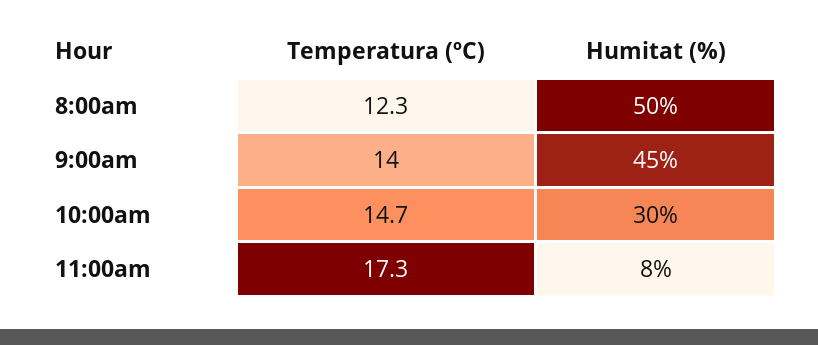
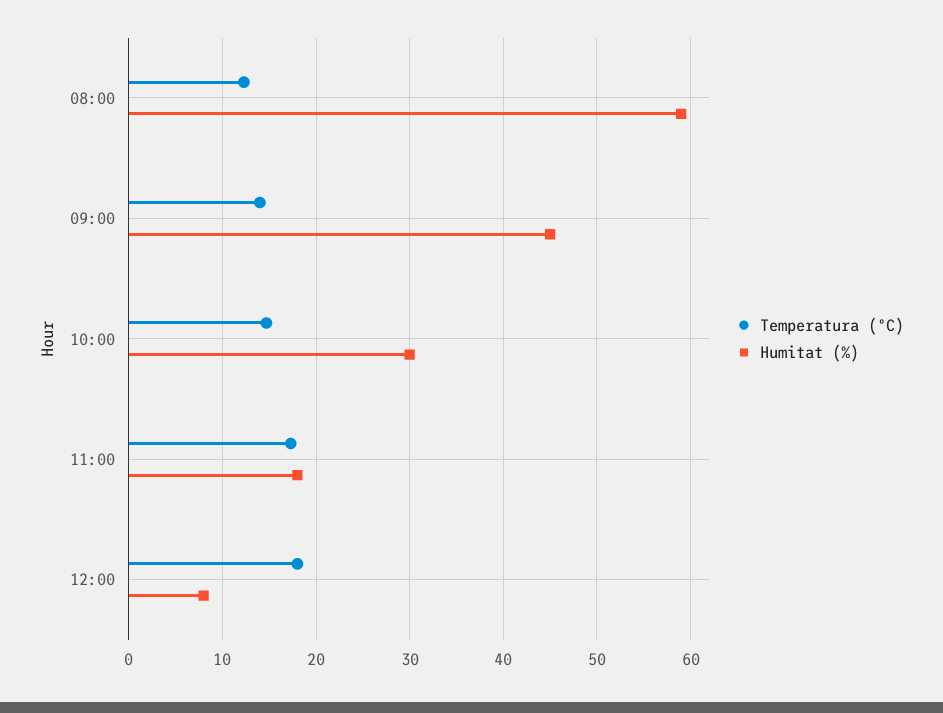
Humitat (%), 8:00am: 50 -> 59
Humitat (%), 11:00am: 8 -> 18
Temperatura (ºC), 12:00: none -> 18
Humitat (%), 12:00: none -> 8

